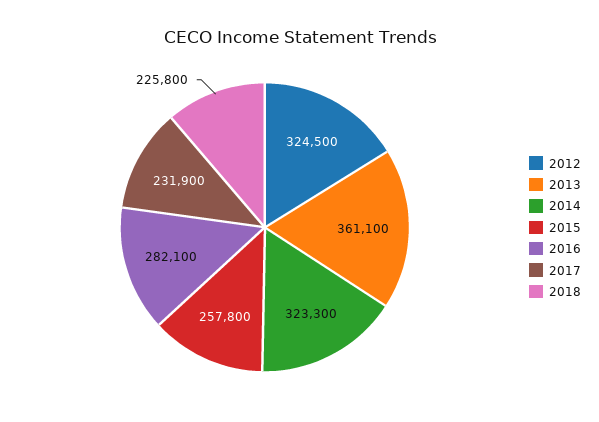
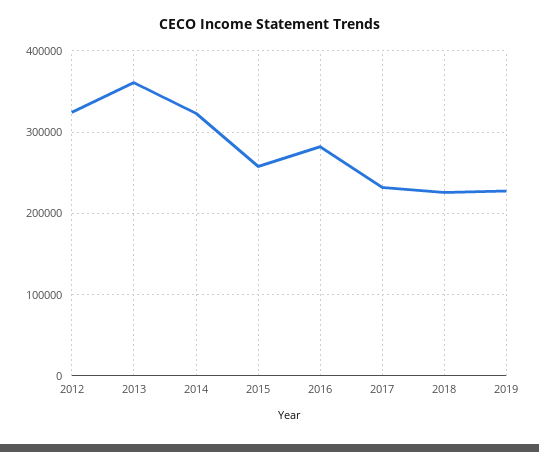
2019: none -> 230000

